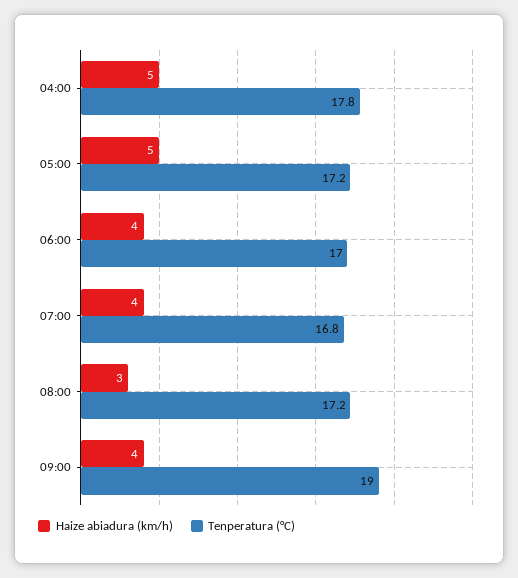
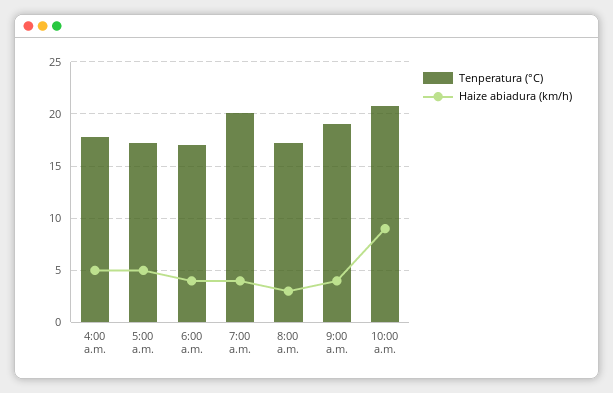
Tenperatura (°C), 07:00: 16.8 -> 20
Tenperatura (°C), 10:00 a.m.: none -> 21
Haize abiadura (km/h), 10:00 a.m.: none -> 9

